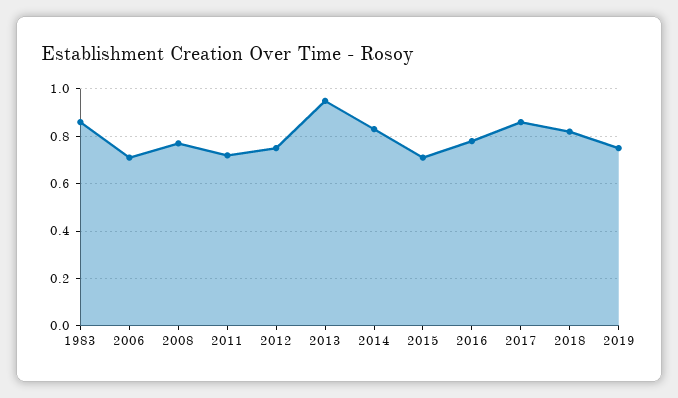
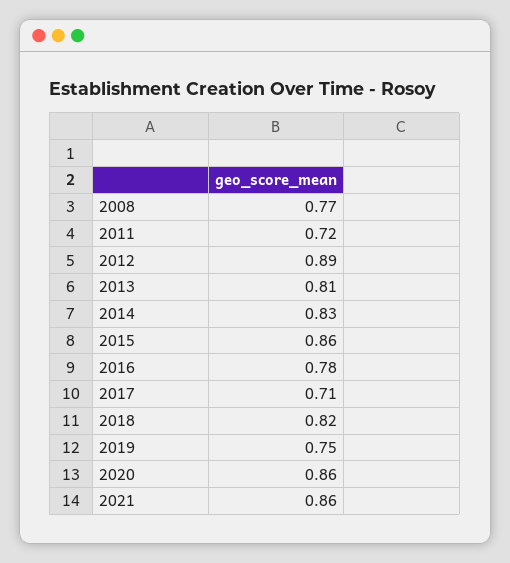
1983: 0.85 -> none
2006: 0.7 -> none
2012: 0.75 -> 0.89
2013: 0.95 -> 0.81
2015: 0.7 -> 0.86
2017: 0.85 -> 0.71
2020: none -> 0.86
2021: none -> 0.86

